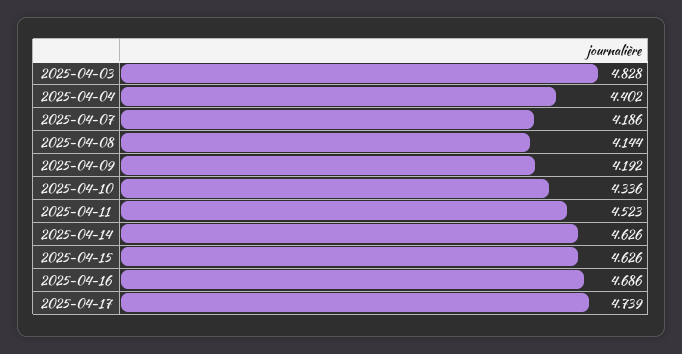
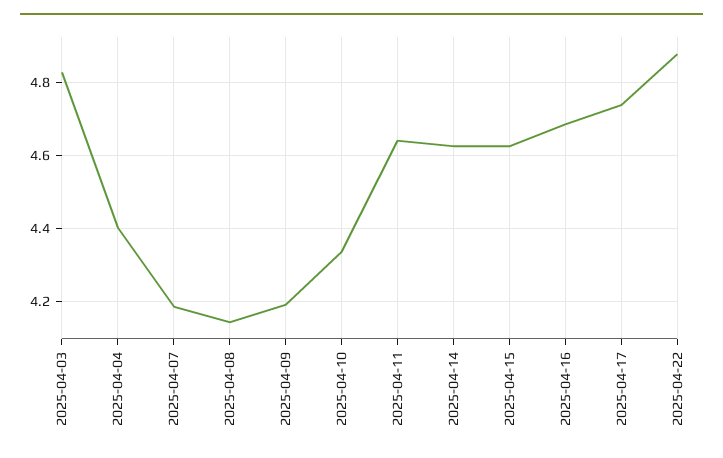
2025-04-11: 4.523 -> 4.64
2025-04-22: none -> 4.88

